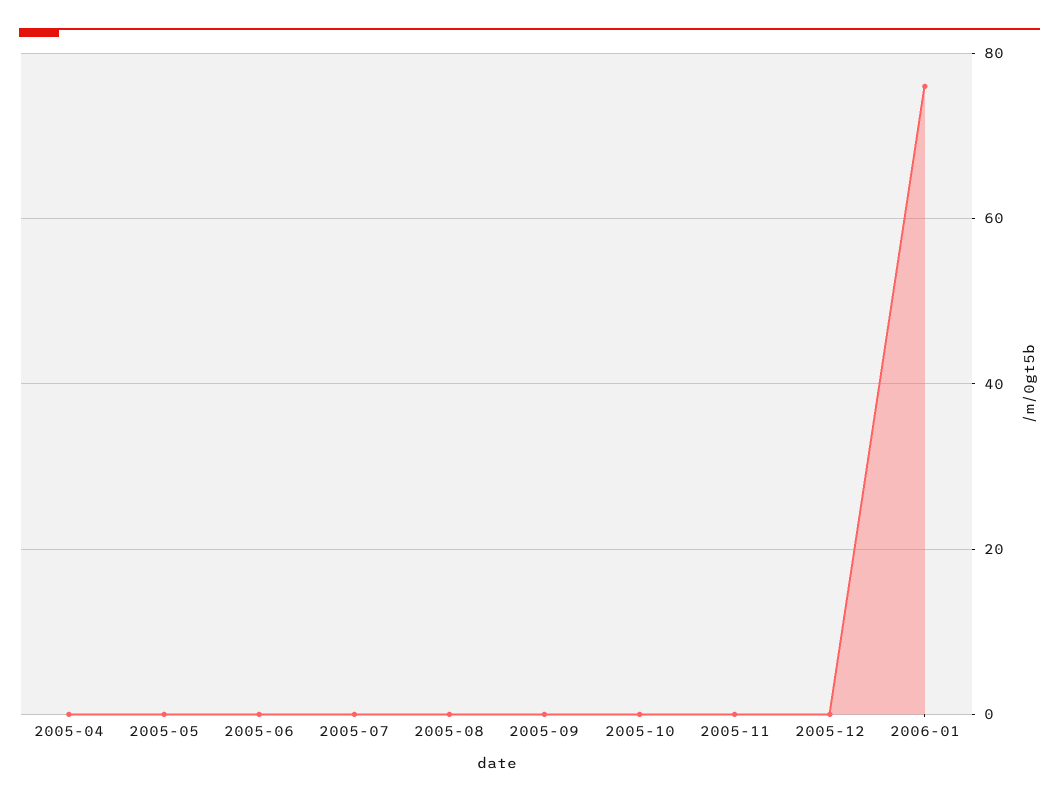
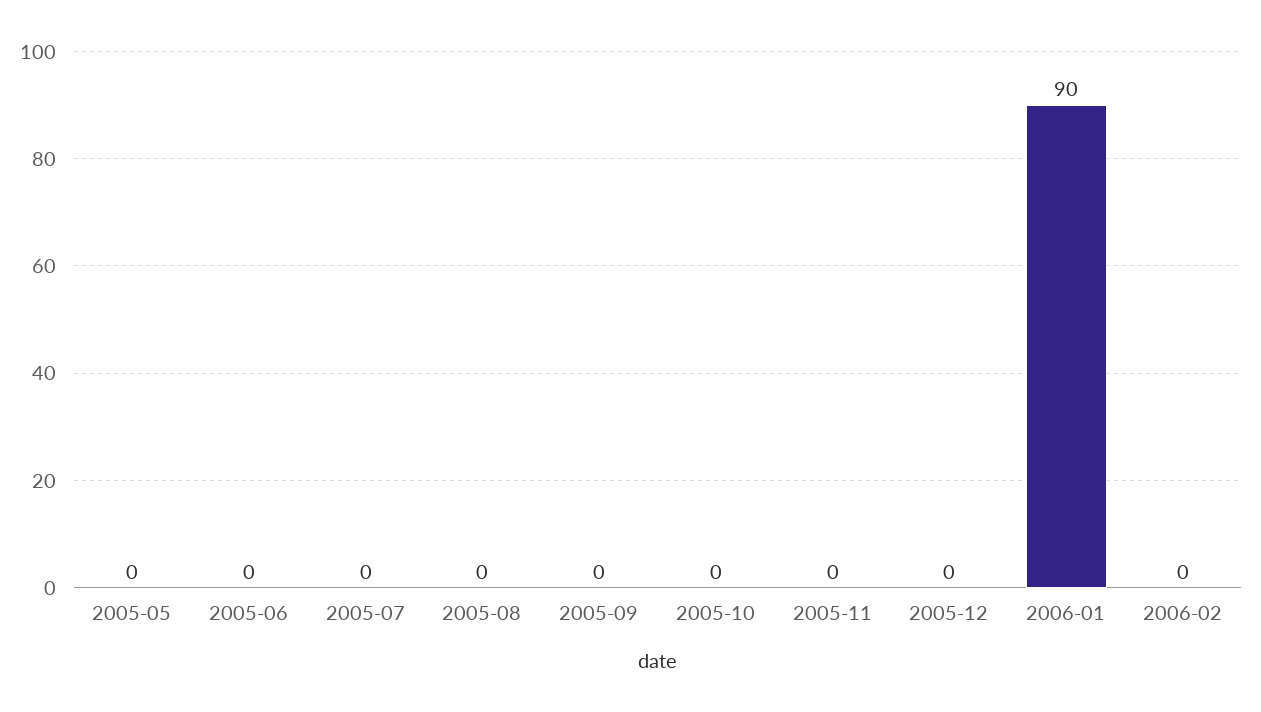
2005-04: 0 -> none
2006-01: 75 -> 90
2006-02: none -> 0

